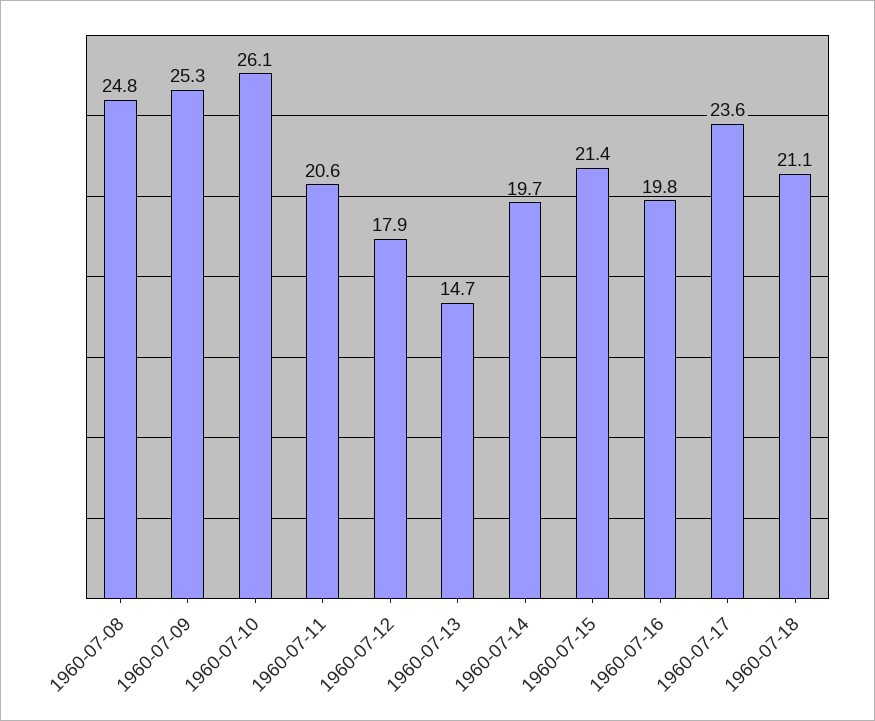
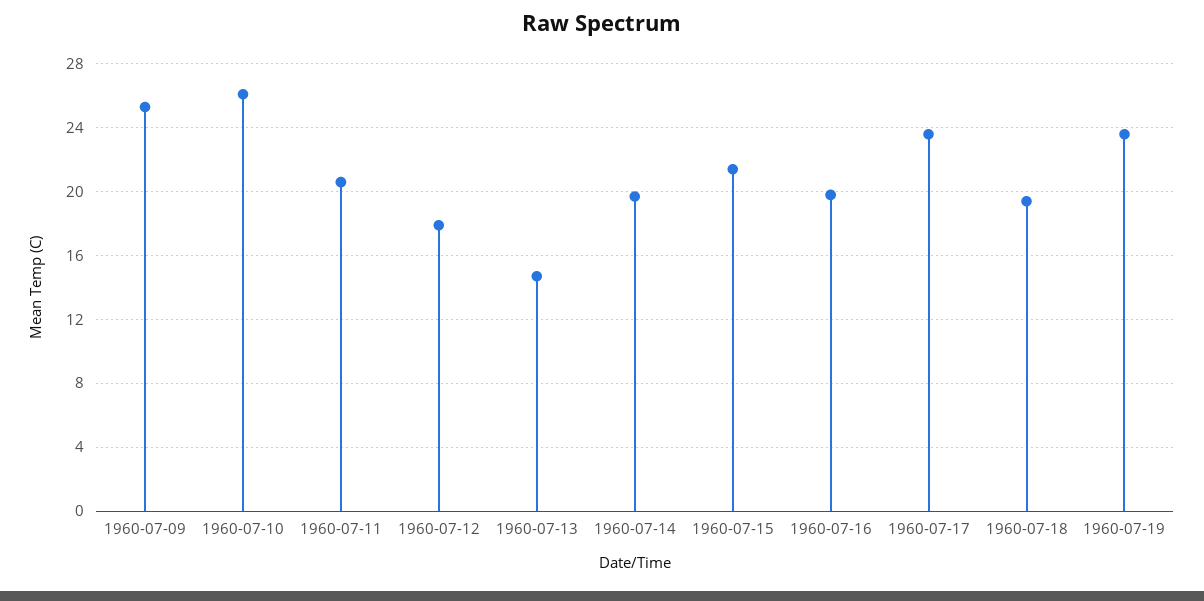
1960-07-08: 24.8 -> none
1960-07-18: 21.1 -> 19.5
1960-07-19: none -> 23.5

